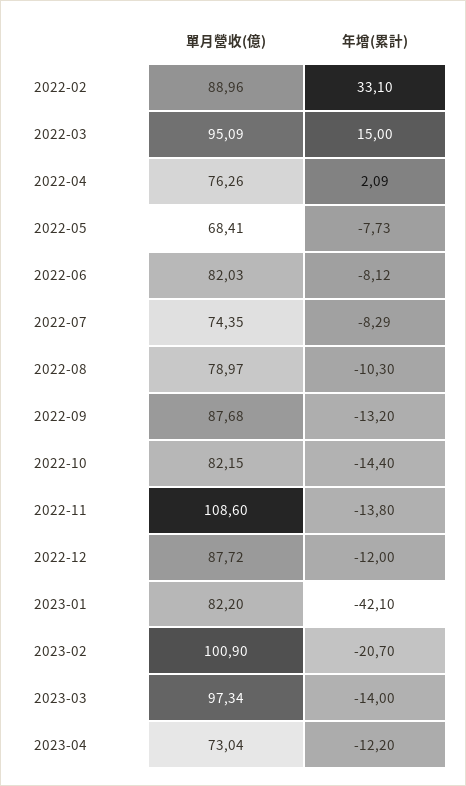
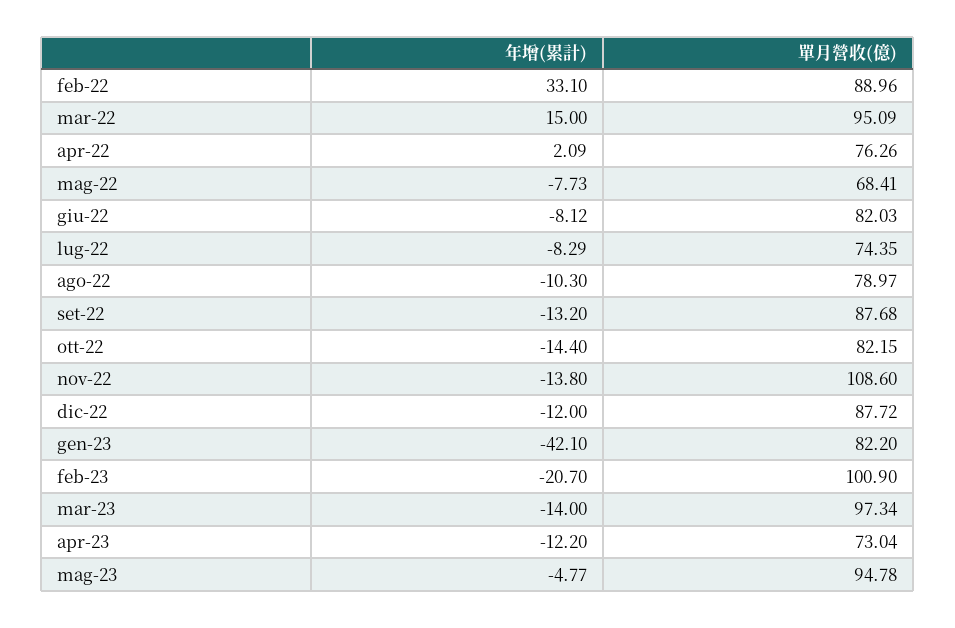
年增(累計), mag-23: none -> -4.77
單月營收(億), mag-23: none -> 94.78

